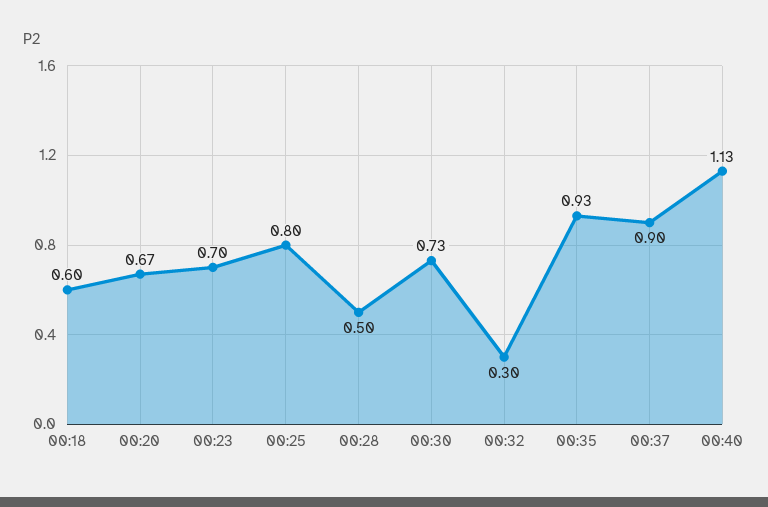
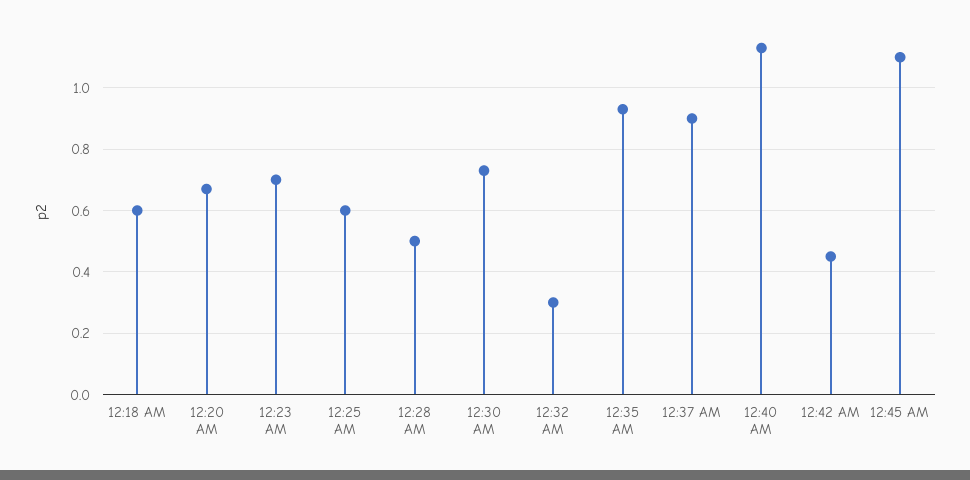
00:25: 0.8 -> 0.6
12:42 AM: none -> 0.45
12:45 AM: none -> 1.1

